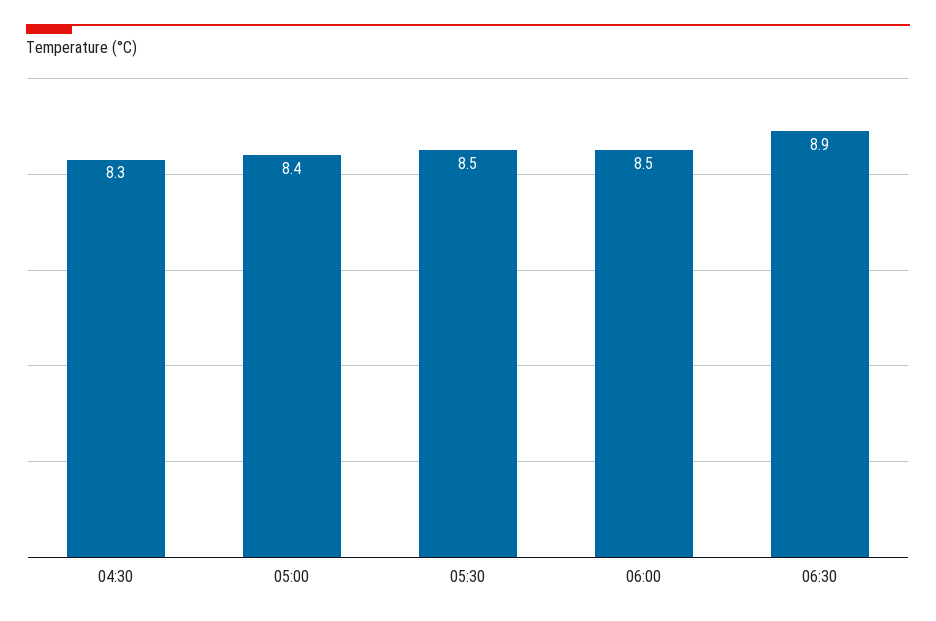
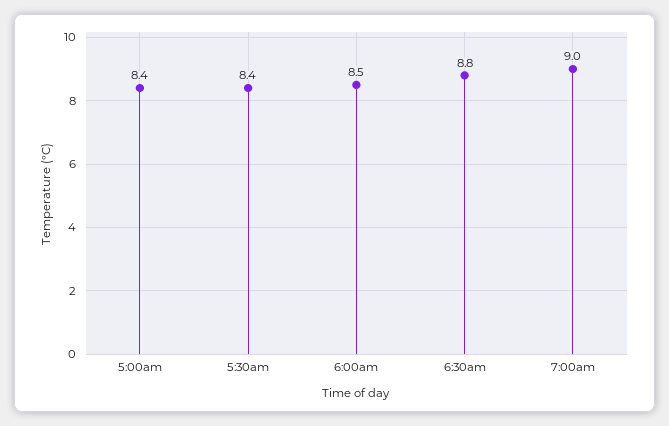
04:30: 8.3 -> none
05:30: 8.5 -> 8.4
06:30: 8.9 -> 8.8
7:00am: none -> 9

